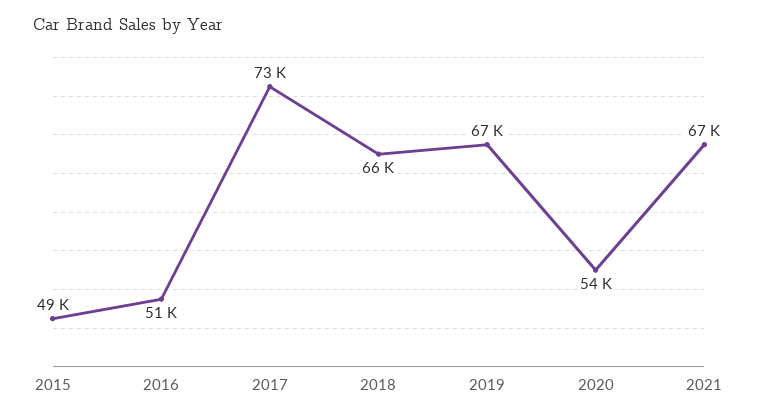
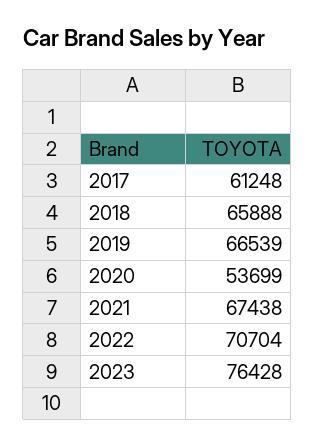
2015: 49000 -> none
2016: 51000 -> none
2017: 73000 -> 61248
2022: none -> 70704
2023: none -> 76428

